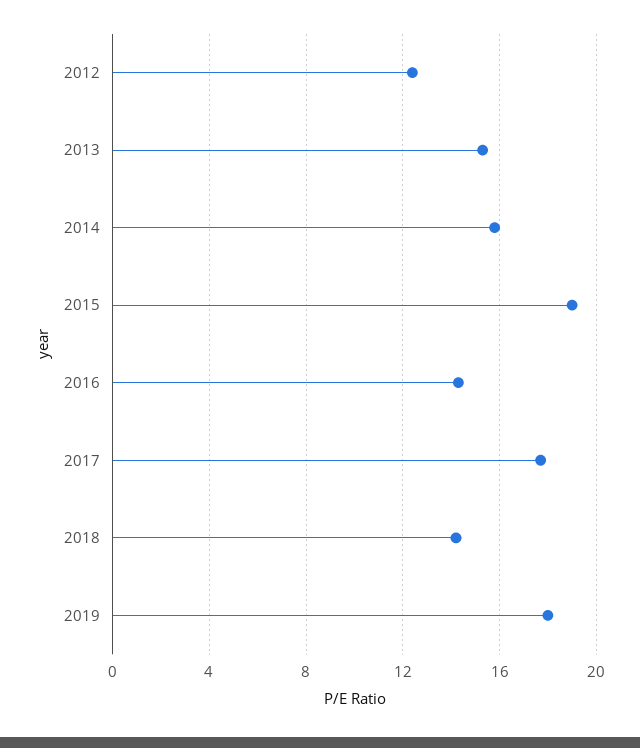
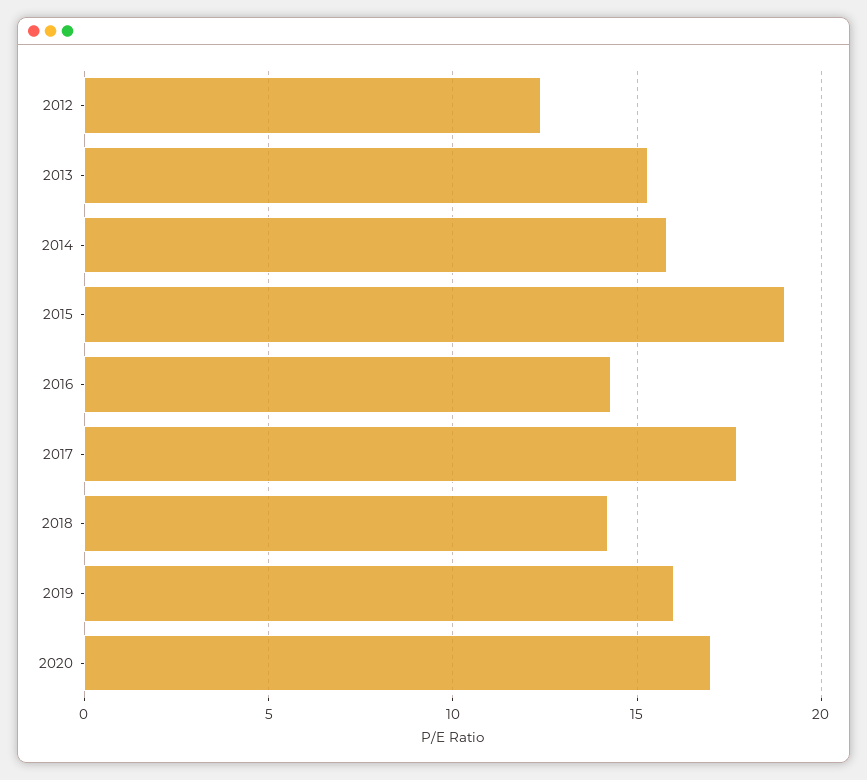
2019: 18 -> 16
2020: none -> 17

